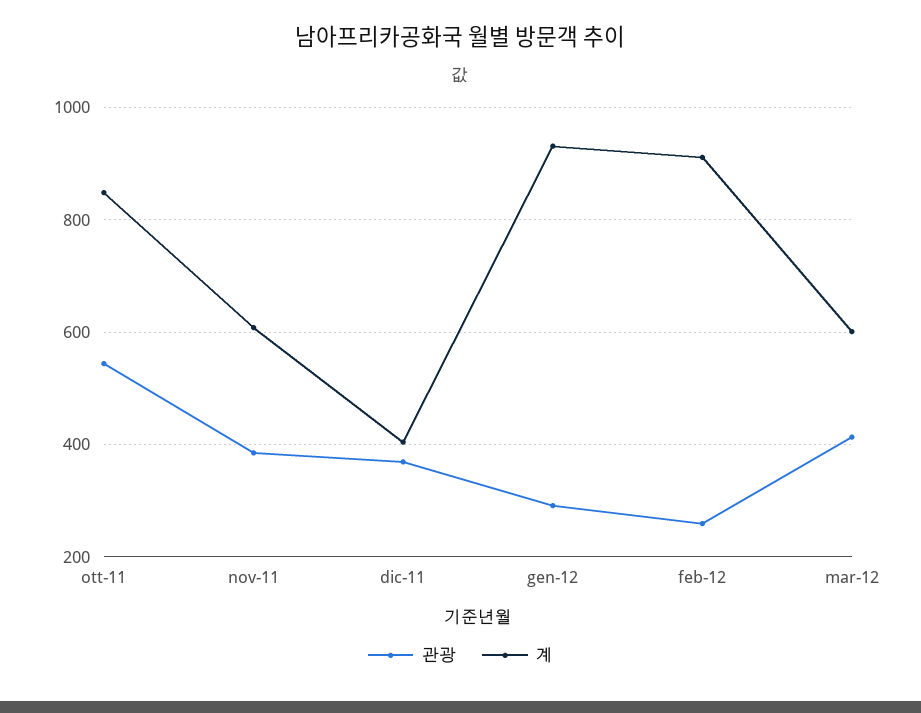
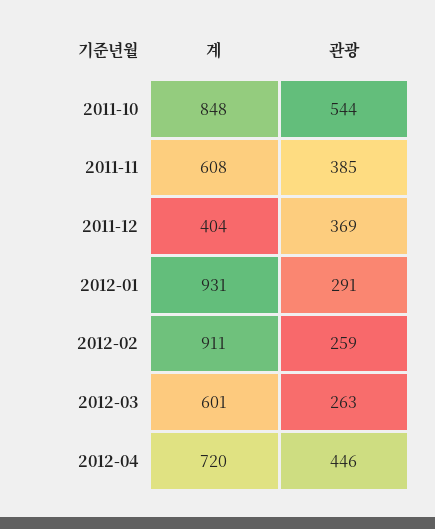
관광, mar-12: 420 -> 263
계, 2012-04: none -> 720
관광, 2012-04: none -> 446

